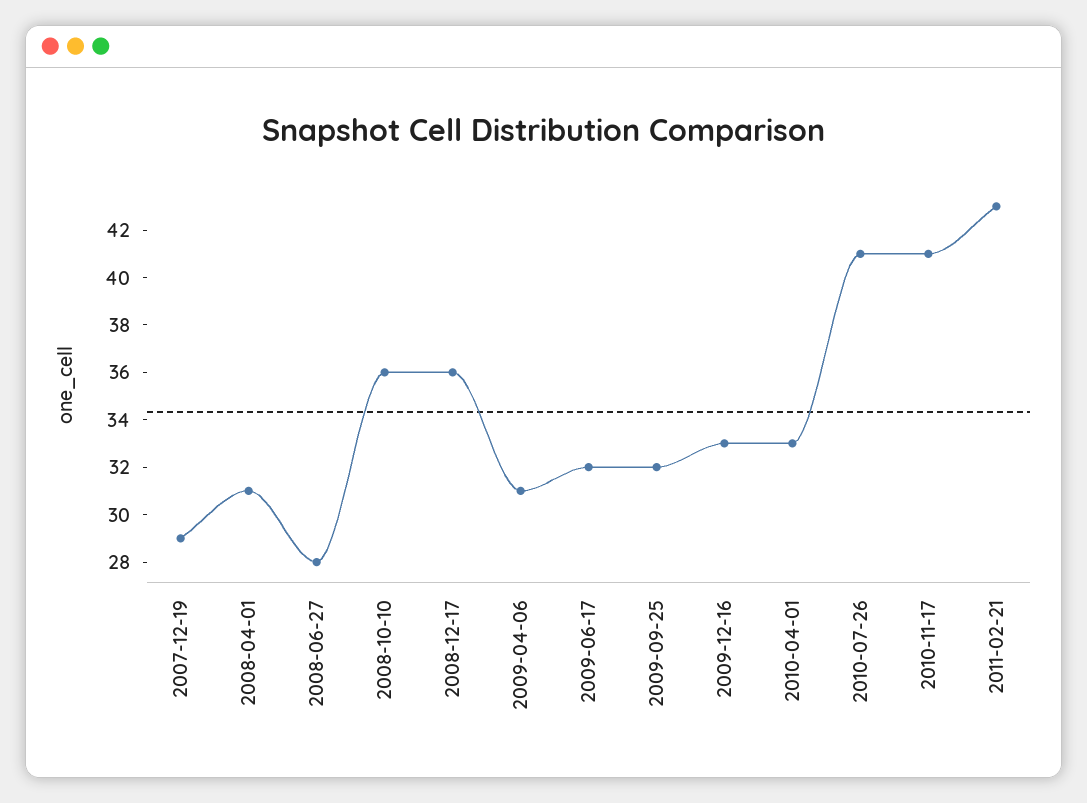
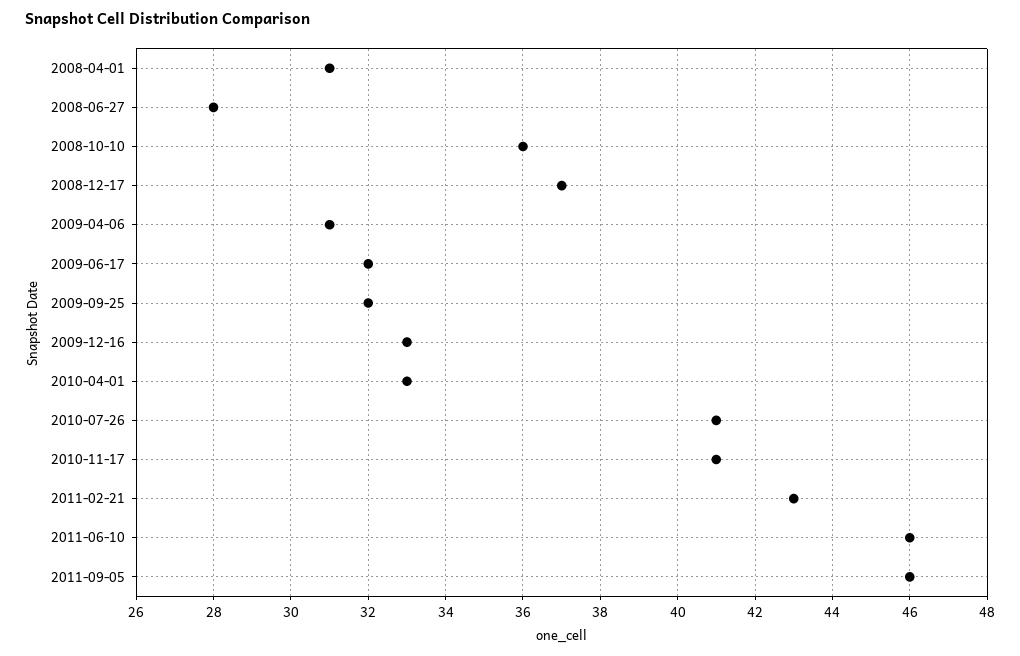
2007-12-19: 29 -> none
2008-12-17: 36 -> 37
2011-06-10: none -> 46
2011-09-05: none -> 46

